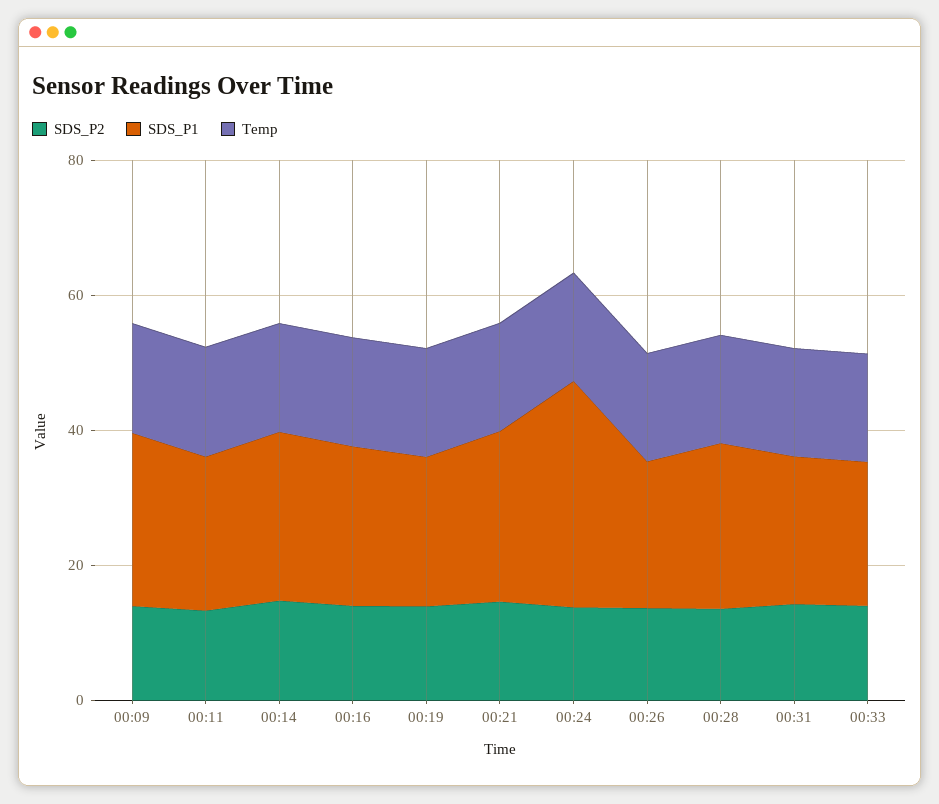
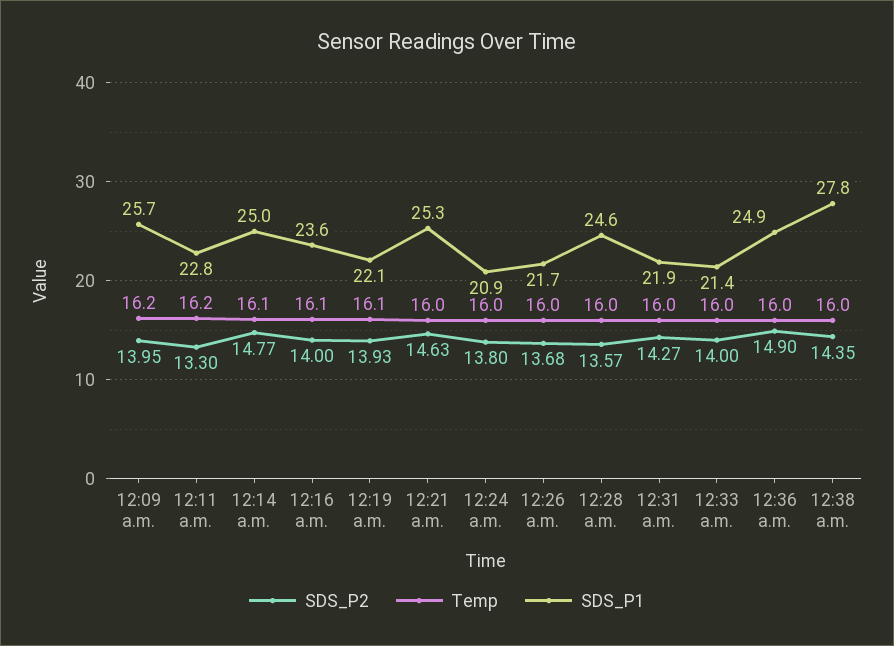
SDS_P1, 00:24: 35 -> 20.9
SDS_P2, 12:36 a.m.: none -> 14.9
Temp, 12:36 a.m.: none -> 16
SDS_P1, 12:36 a.m.: none -> 24.9
SDS_P2, 12:38 a.m.: none -> 14.35
Temp, 12:38 a.m.: none -> 16
SDS_P1, 12:38 a.m.: none -> 27.8

